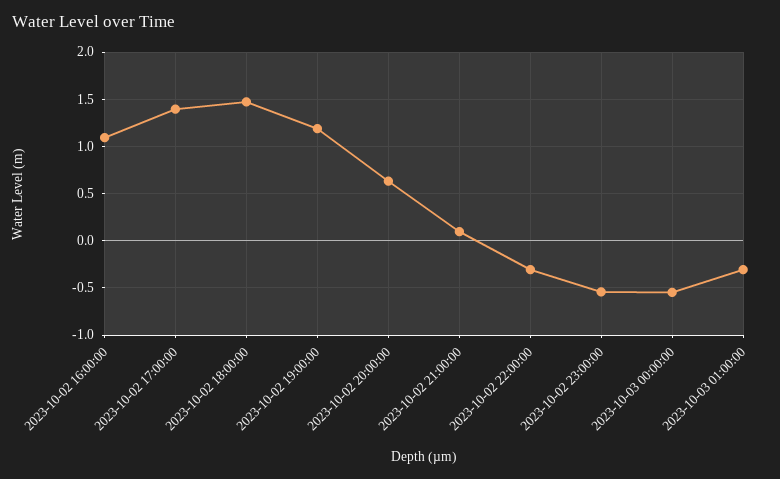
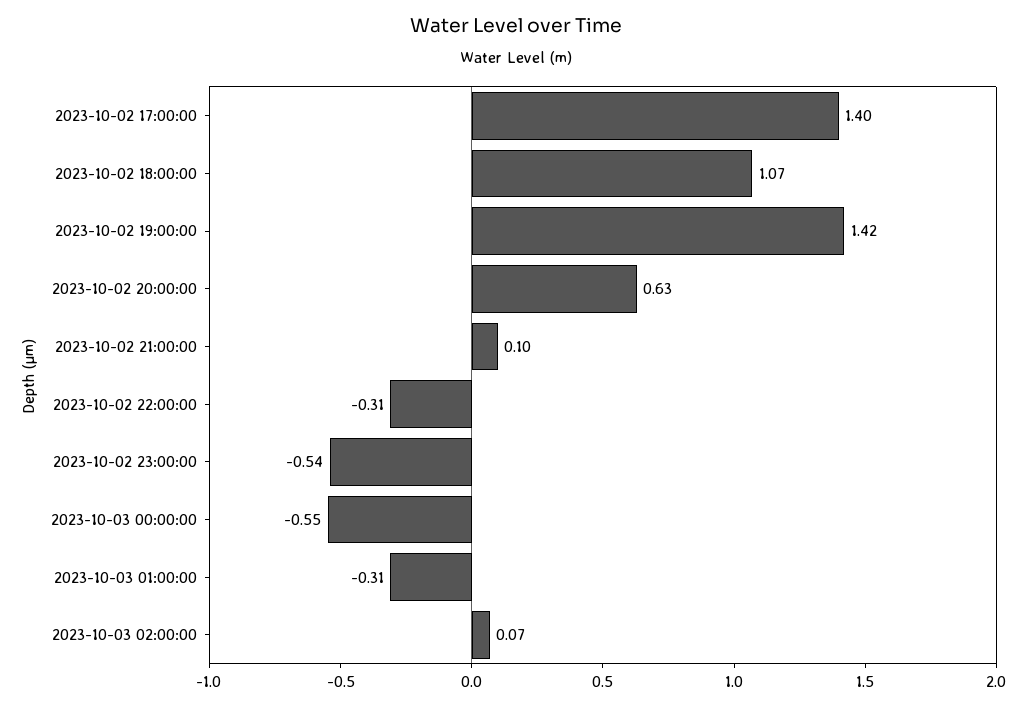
2023-10-02 16:00:00: 1.1 -> none
2023-10-02 18:00:00: 1.5 -> 1.07
2023-10-02 19:00:00: 1.2 -> 1.42
2023-10-03 02:00:00: none -> 0.07

